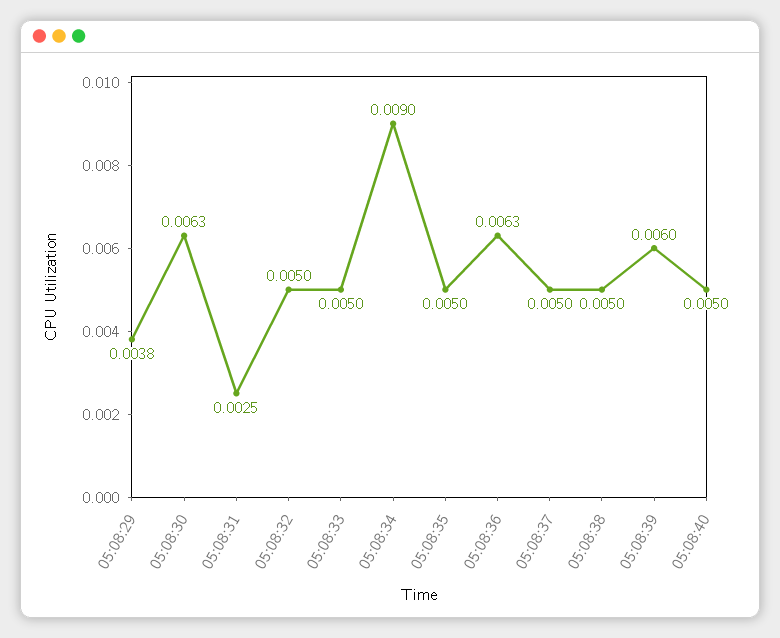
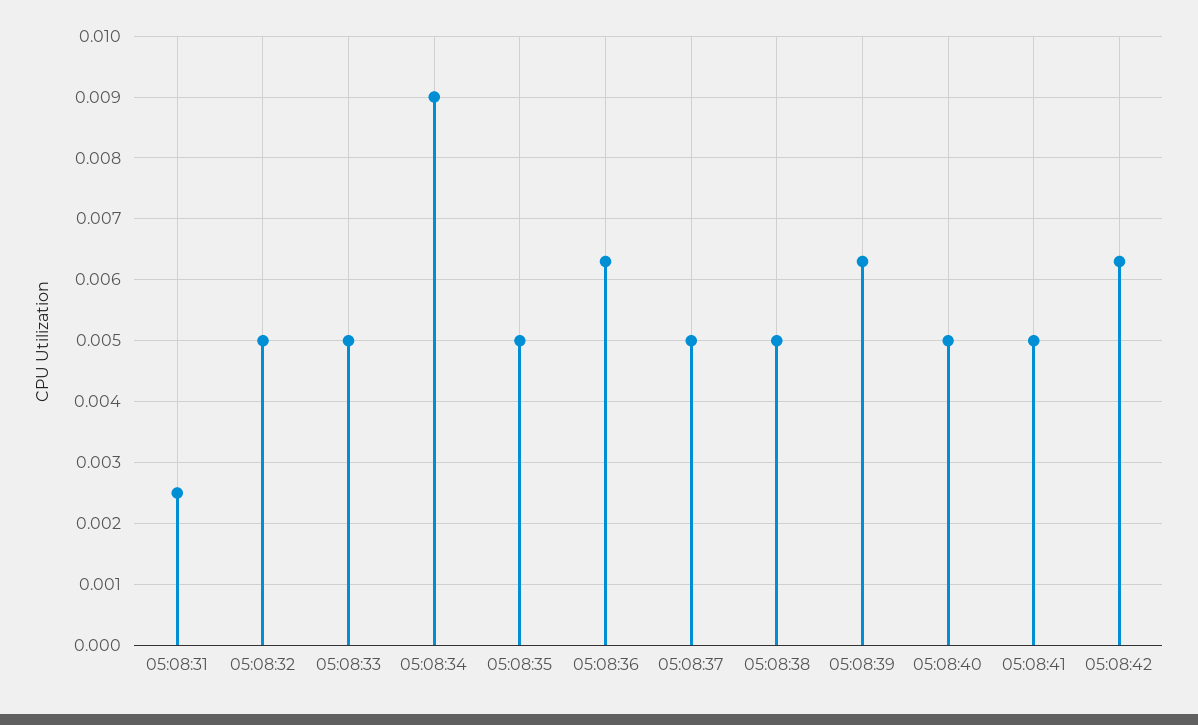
05:08:29: 0.0038 -> none
05:08:30: 0.0063 -> none
05:08:39: 0.006 -> 0.0063
05:08:41: none -> 0.005
05:08:42: none -> 0.0063

